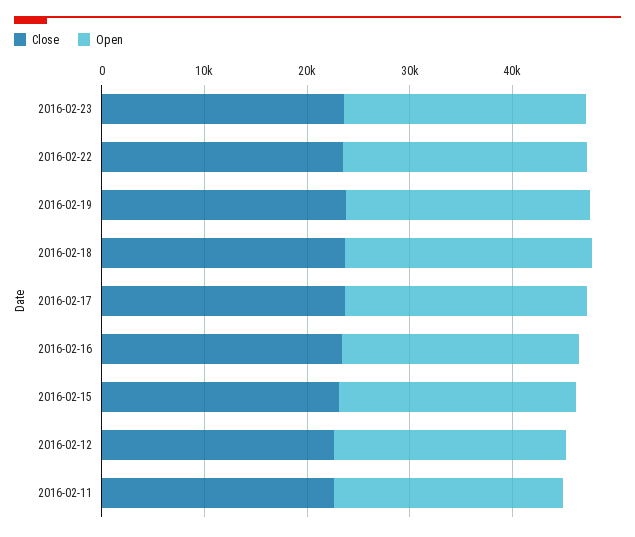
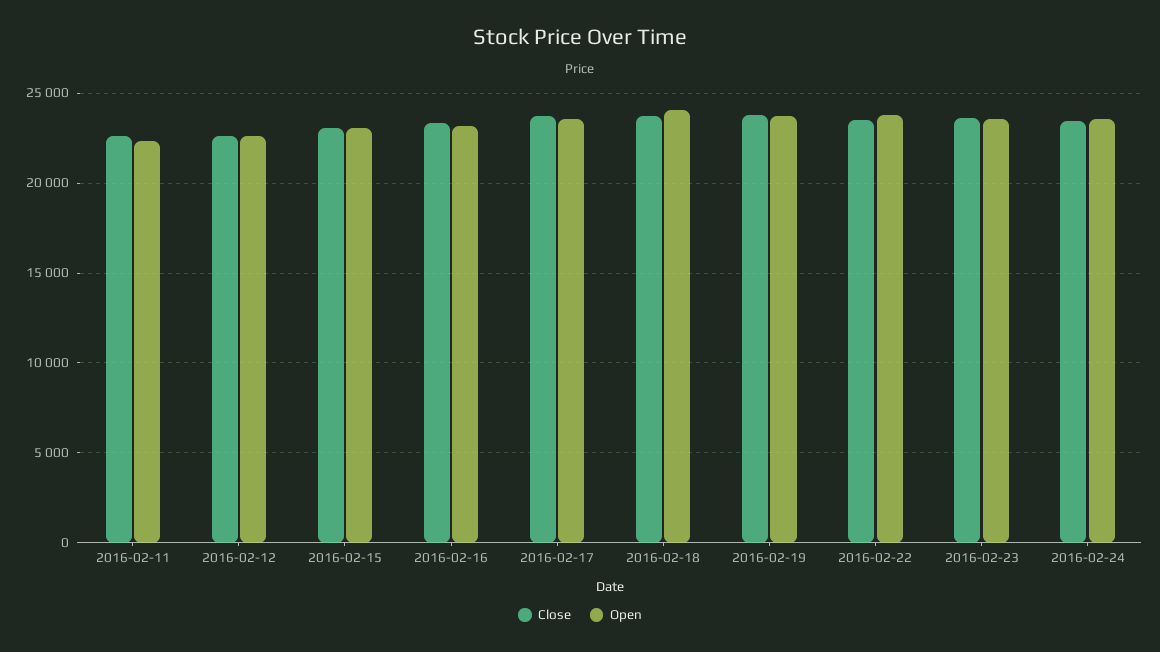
Close, 2016-02-24: none -> 23500
Open, 2016-02-24: none -> 23500

